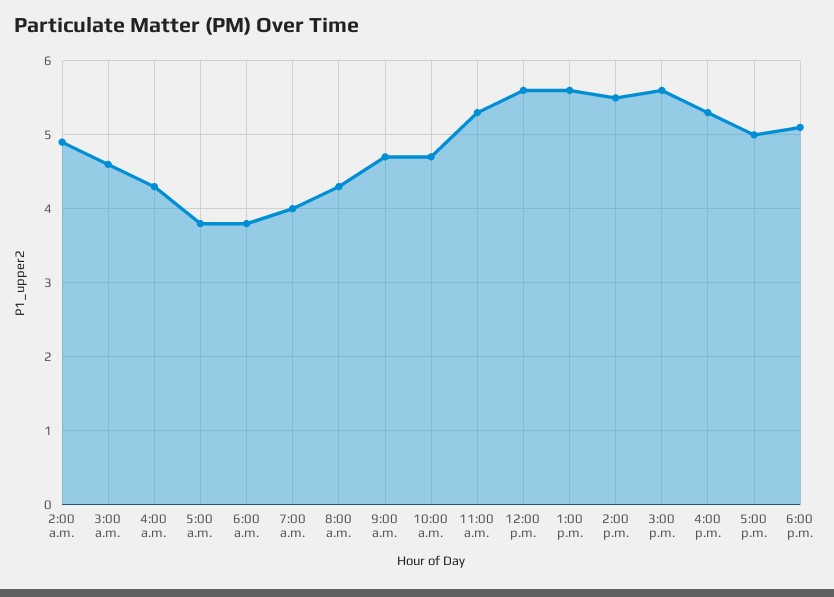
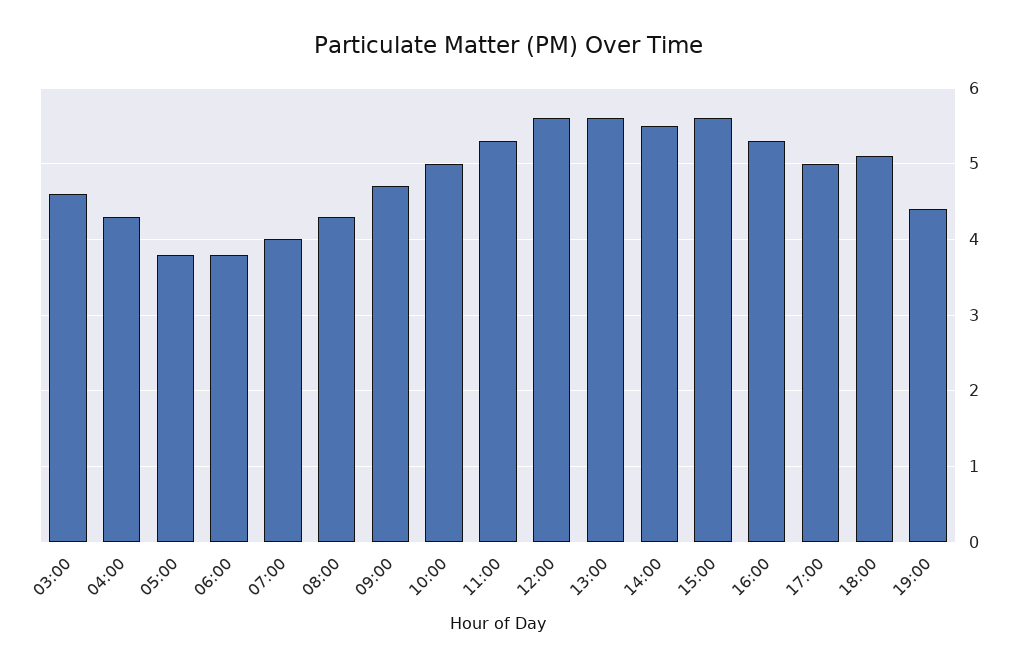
2:00 a.m.: 4.9 -> none
10:00 a.m.: 4.7 -> 5
19:00: none -> 4.4

